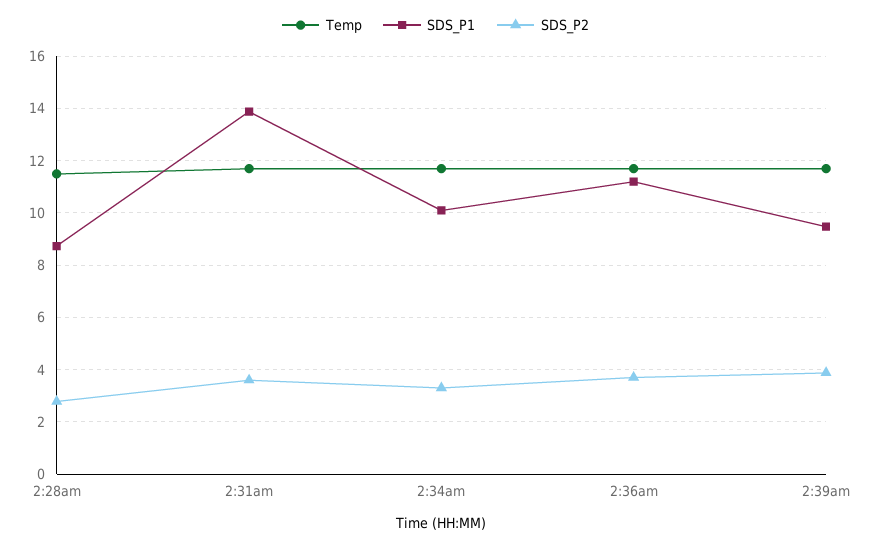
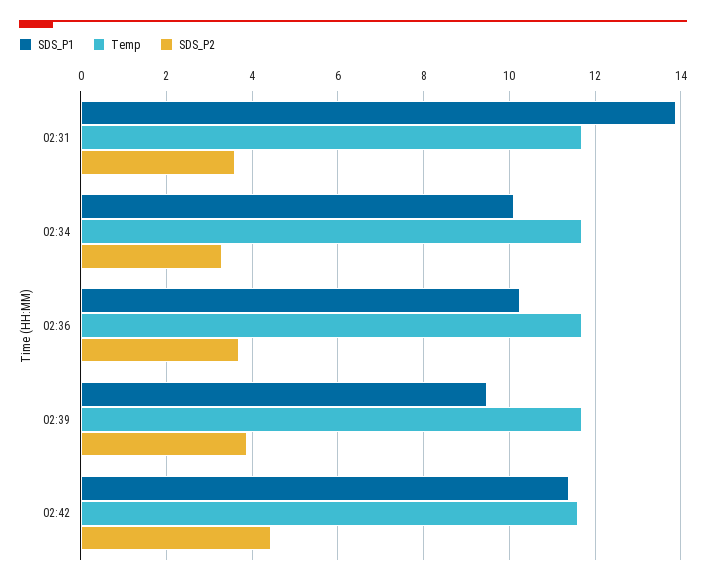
Temp, 2:28am: 11.5 -> none
SDS_P1, 2:28am: 8.75 -> none
SDS_P2, 2:28am: 2.75 -> none
SDS_P1, 2:36am: 11.25 -> 10.2
SDS_P1, 02:42: none -> 11.4
Temp, 02:42: none -> 11.6
SDS_P2, 02:42: none -> 4.4

